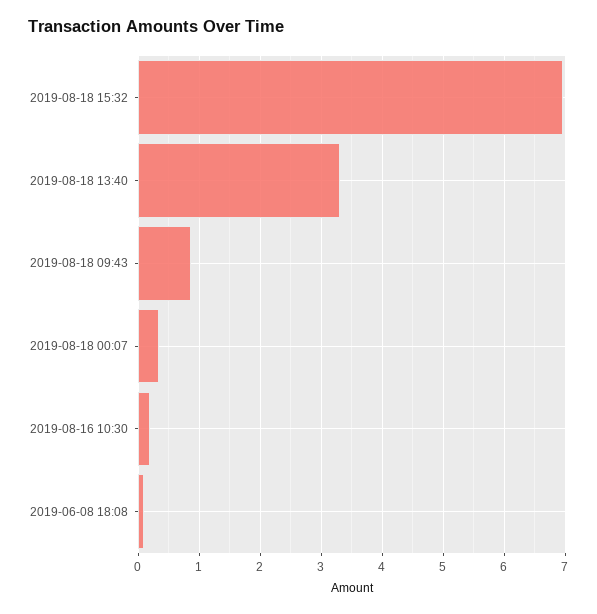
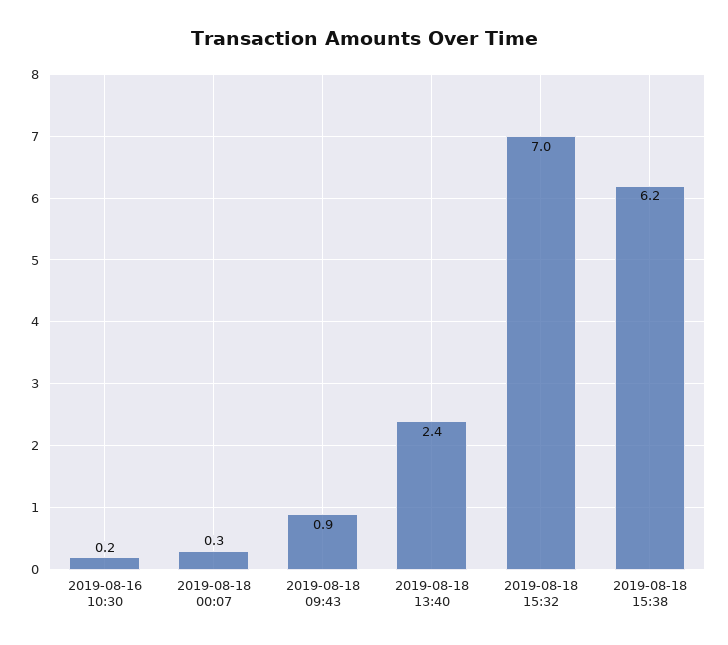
2019-08-18 13:40: 3.3 -> 2.4
2019-06-08 18:08: 0.1 -> none
2019-08-18 15:38: none -> 6.2

